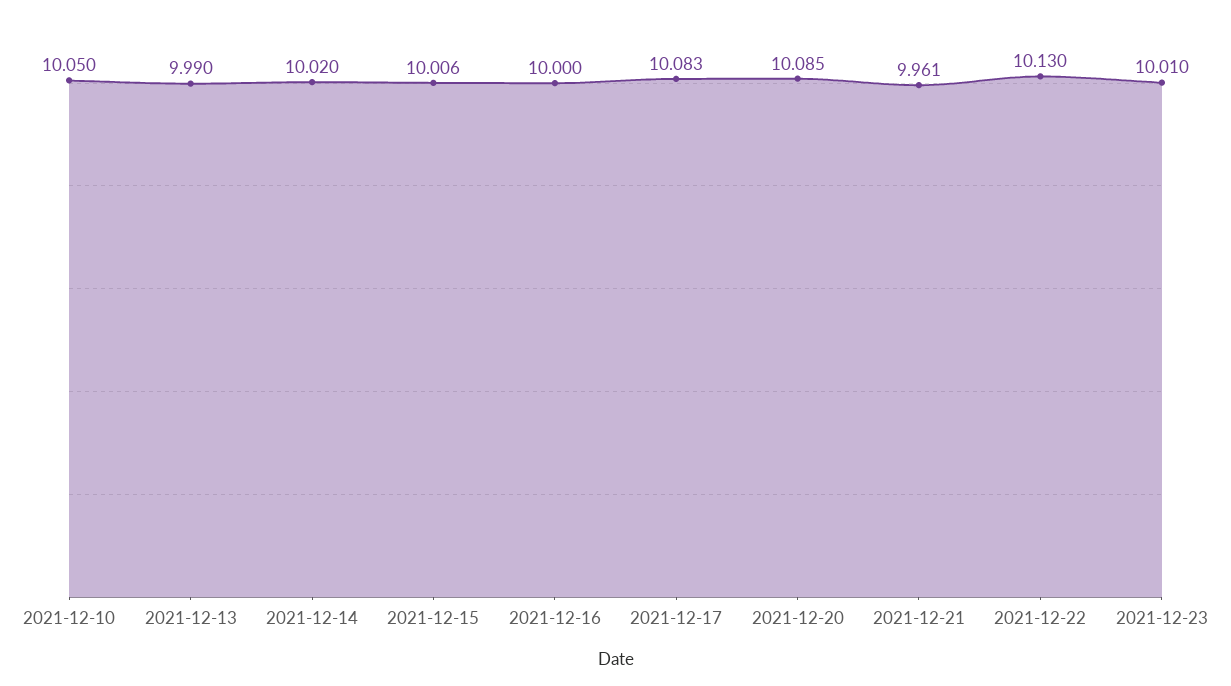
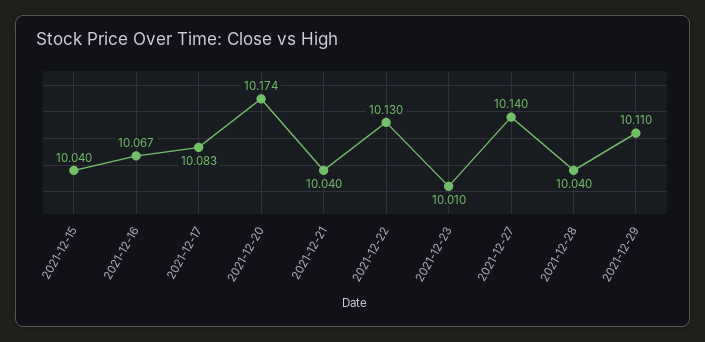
2021-12-10: 10.05 -> none
2021-12-13: 9.99 -> none
2021-12-14: 10.02 -> none
2021-12-15: 10.006 -> 10.04
2021-12-16: 10 -> 10.067
2021-12-20: 10.085 -> 10.174
2021-12-21: 9.961 -> 10.04
2021-12-27: none -> 10.14
2021-12-28: none -> 10.04
2021-12-29: none -> 10.11

